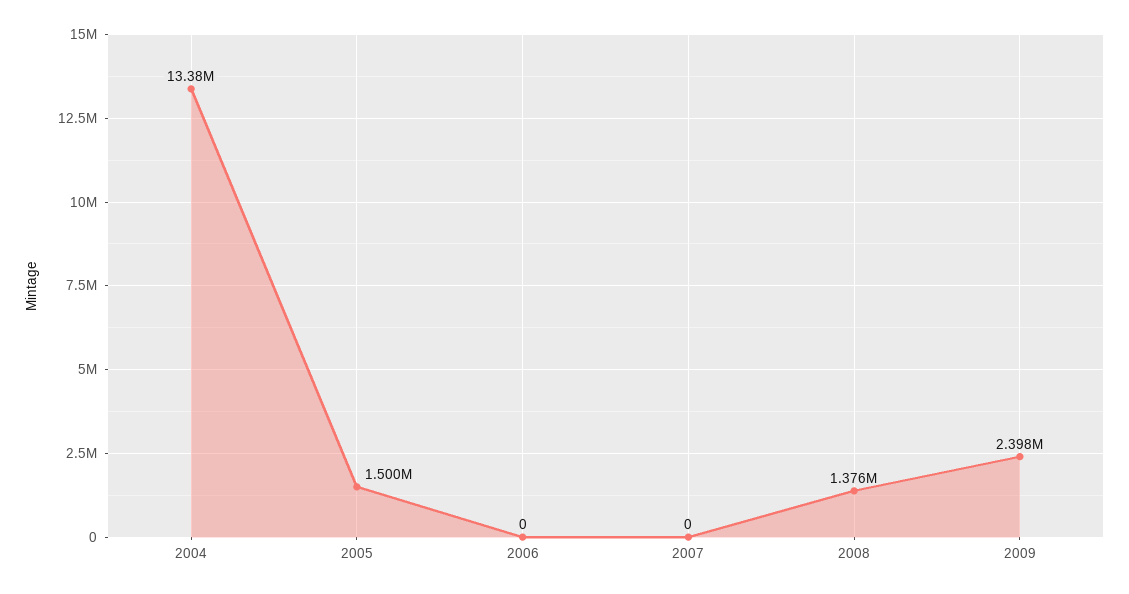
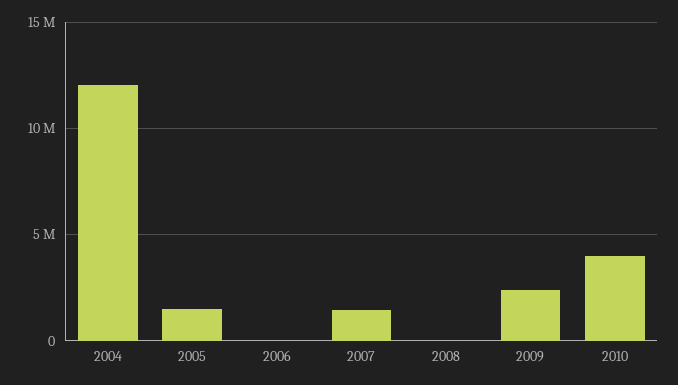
2004: 13380000 -> 12000000
2007: 0 -> 1500000
2008: 1376000 -> 0
2010: none -> 4000000

